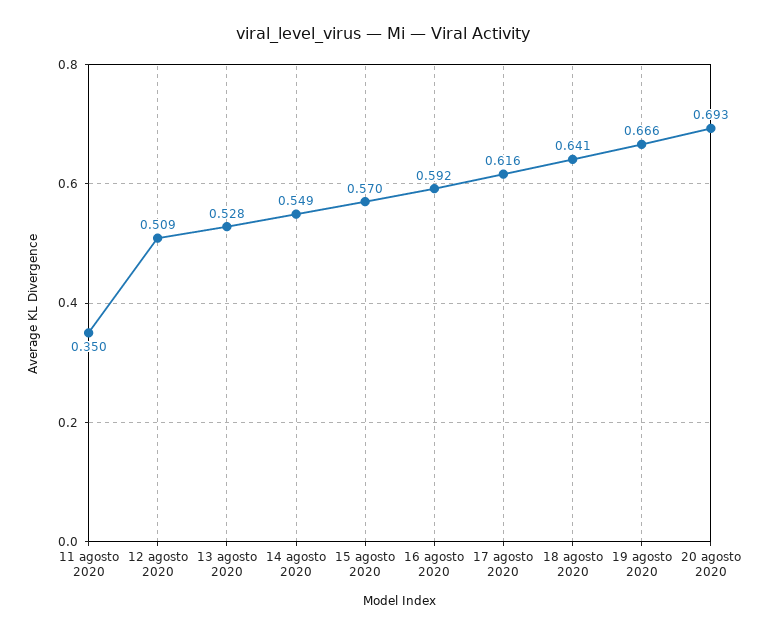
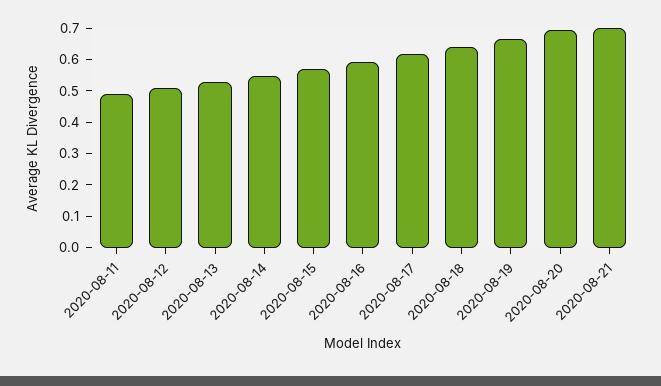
11 agosto 2020: 0.35 -> 0.5
2020-08-21: none -> 0.7

